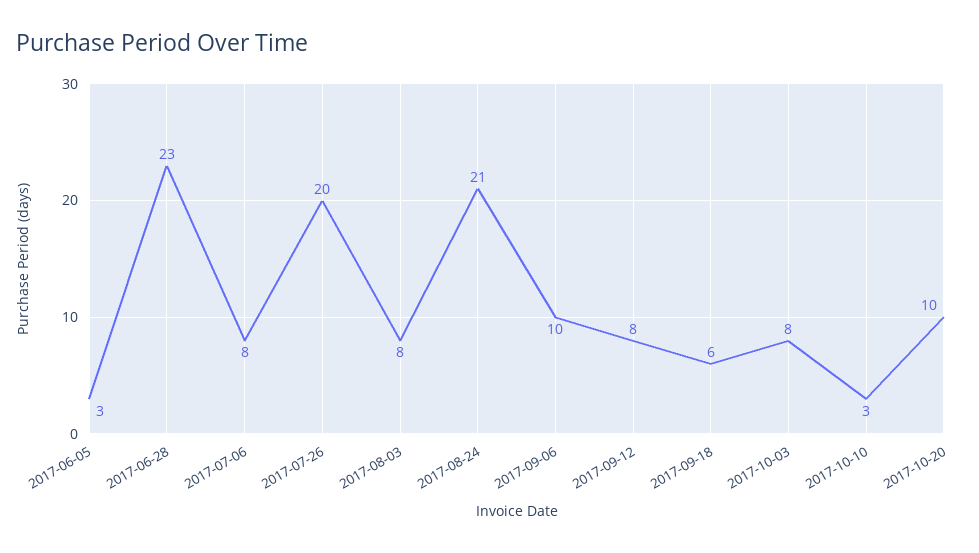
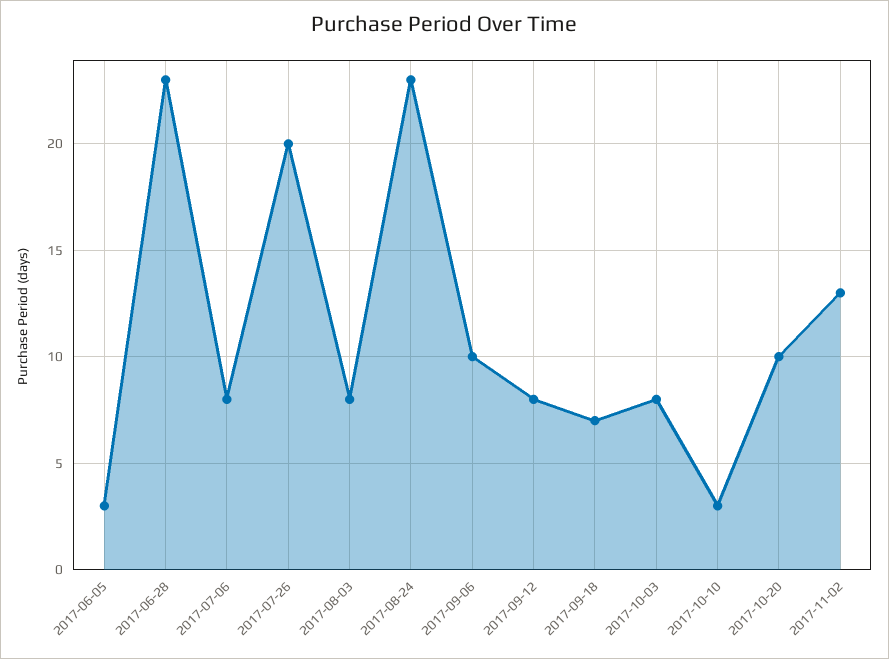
2017-08-24: 21 -> 23
2017-09-18: 6 -> 7
2017-11-02: none -> 13

